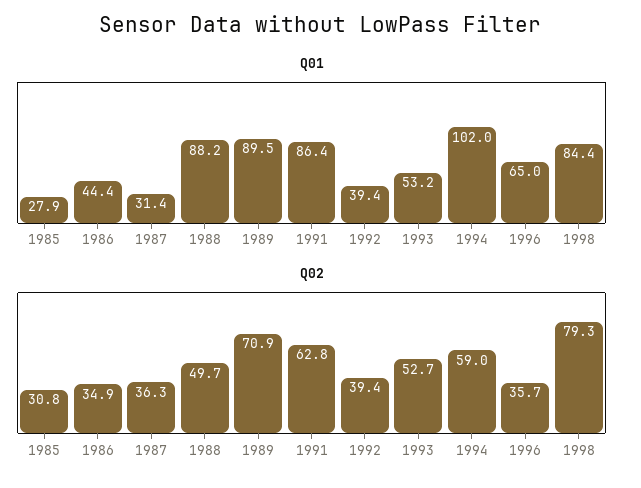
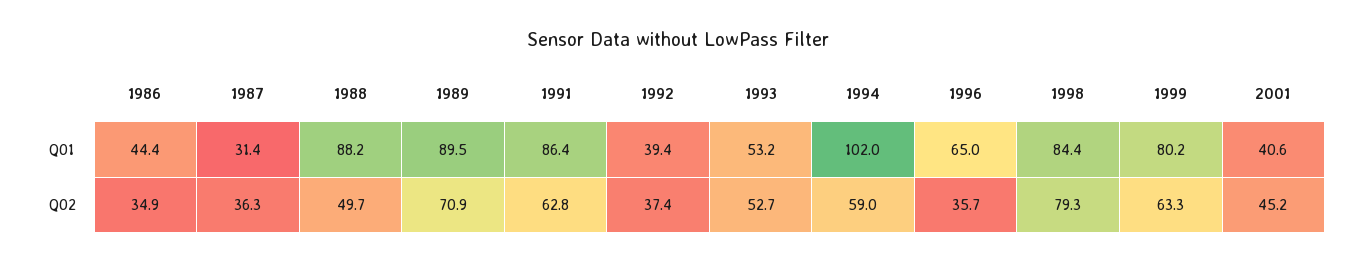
Q01, 1985: 27.9 -> none
Q02, 1985: 30.8 -> none
Q02, 1992: 39.4 -> 37.4
Q01, 1999: none -> 80.2
Q01, 2001: none -> 40.6
Q02, 1999: none -> 63.3
Q02, 2001: none -> 45.2

